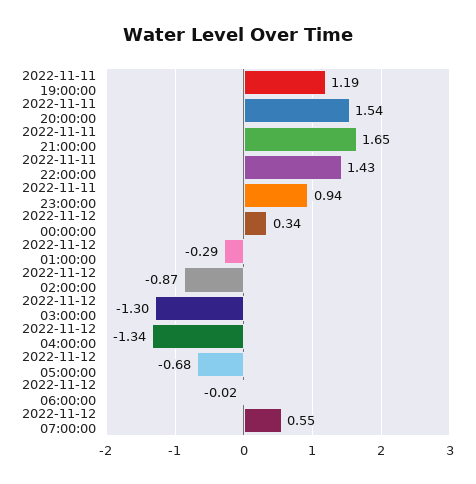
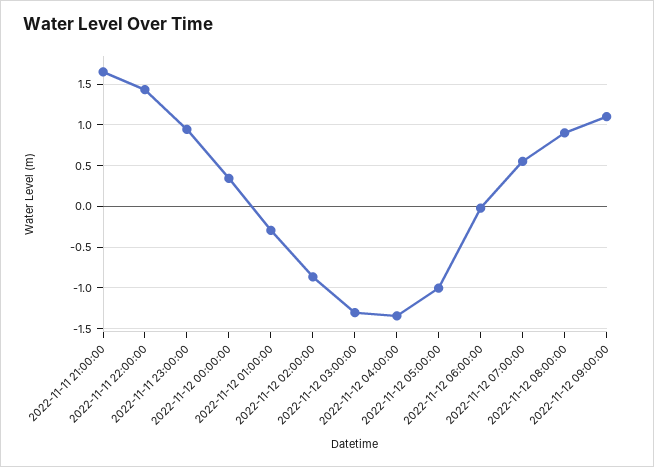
2022-11-11 19:00:00: 1.19 -> none
2022-11-11 20:00:00: 1.54 -> none
2022-11-12 05:00:00: -0.68 -> -1
2022-11-12 08:00:00: none -> 0.9
2022-11-12 09:00:00: none -> 1.1

